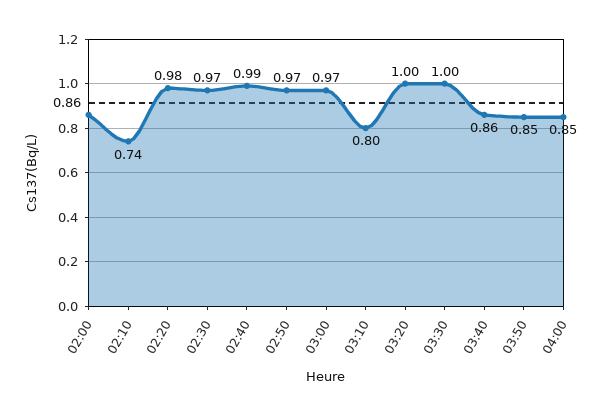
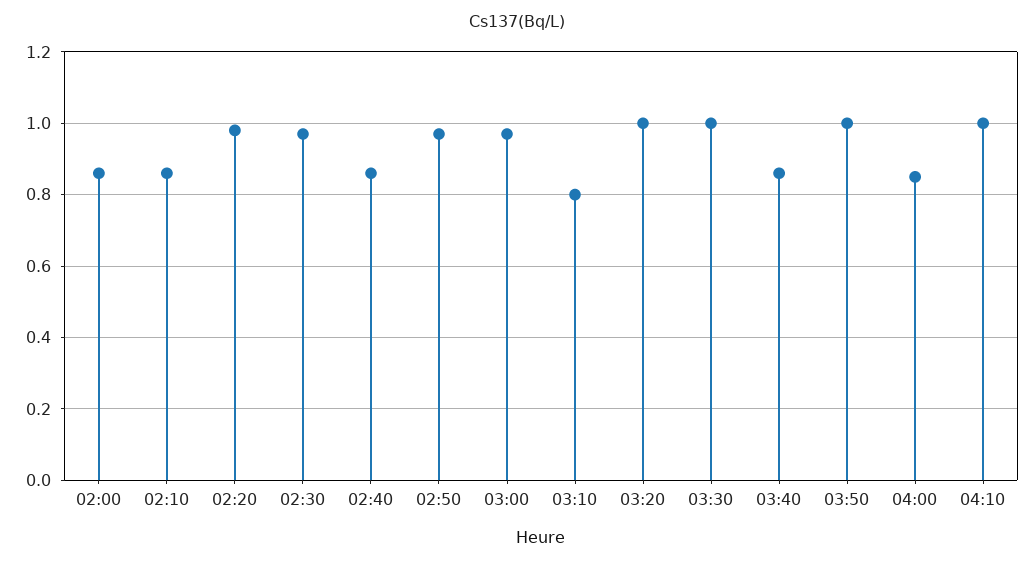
02:10: 0.74 -> 0.85
02:40: 0.99 -> 0.85
03:50: 0.85 -> 1
04:10: none -> 1

